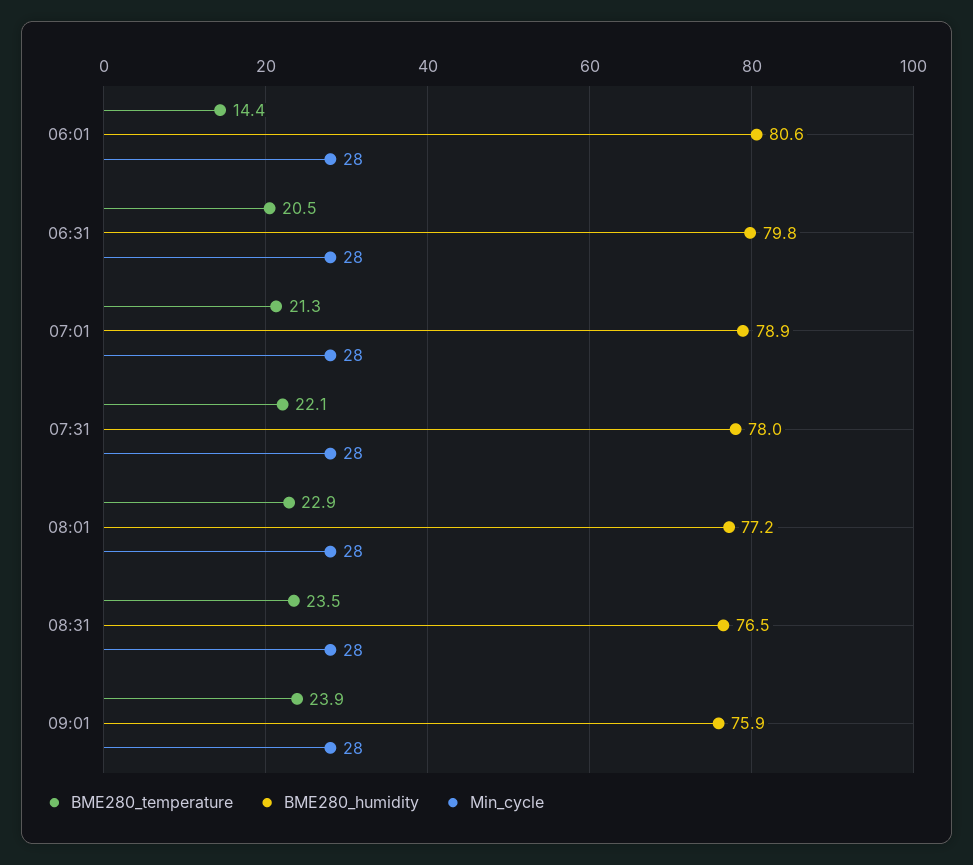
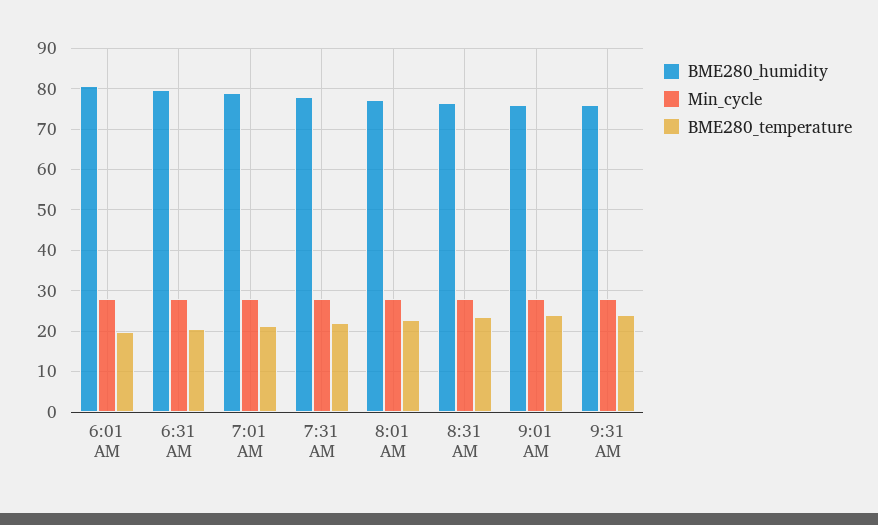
BME280_temperature, 06:01: 14.4 -> 20
BME280_humidity, 9:31 AM: none -> 76
Min_cycle, 9:31 AM: none -> 28
BME280_temperature, 9:31 AM: none -> 24

